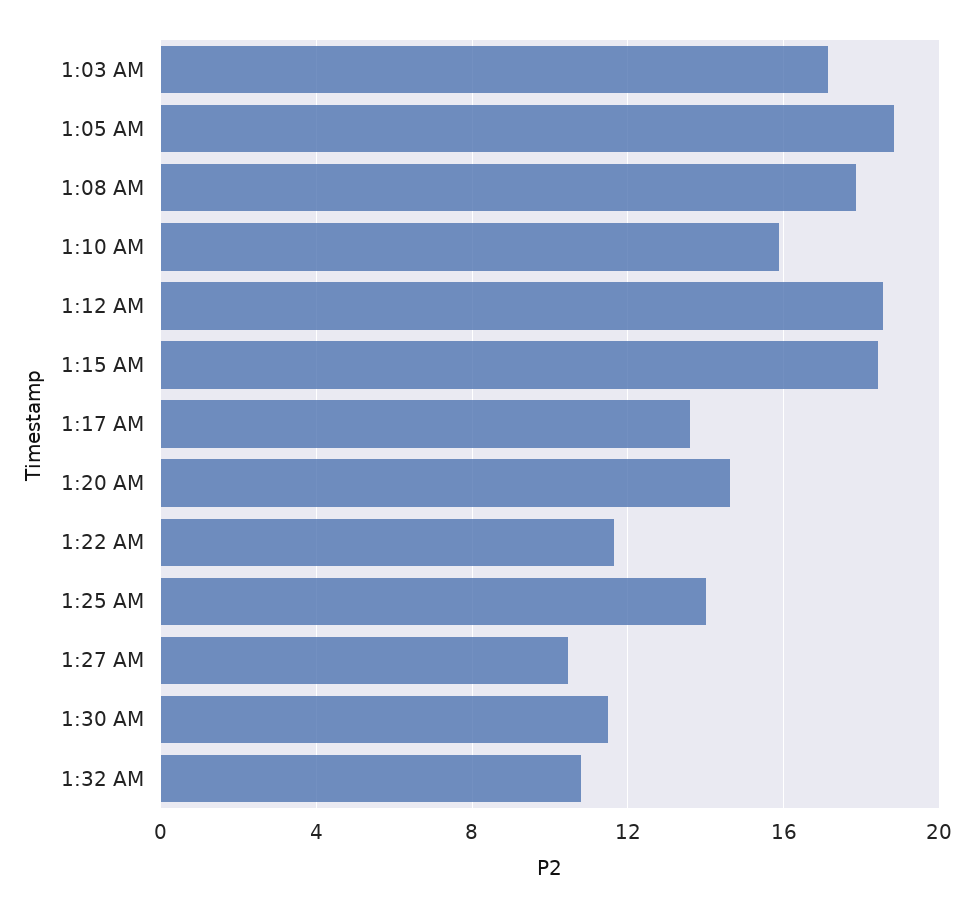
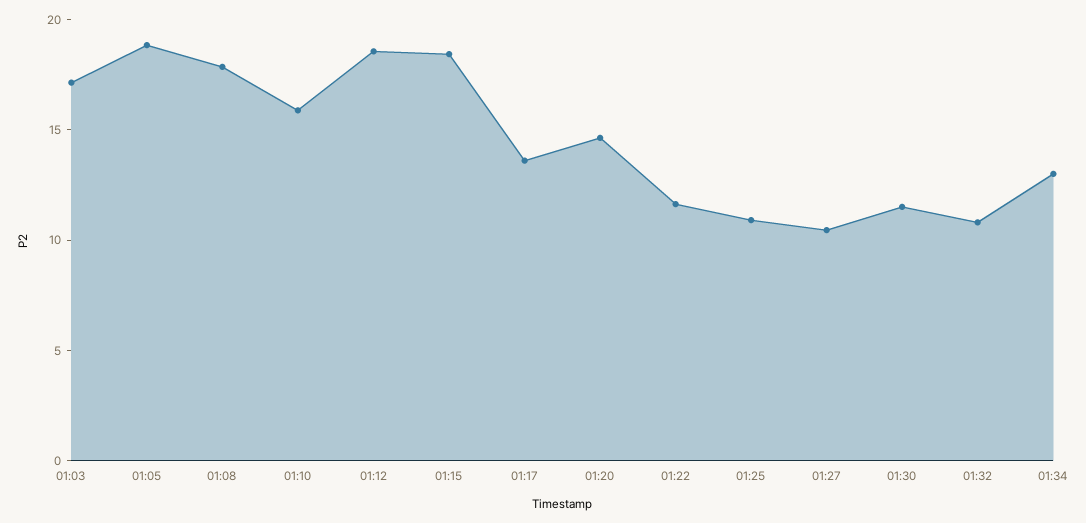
1:25 AM: 14 -> 11
01:34: none -> 13

